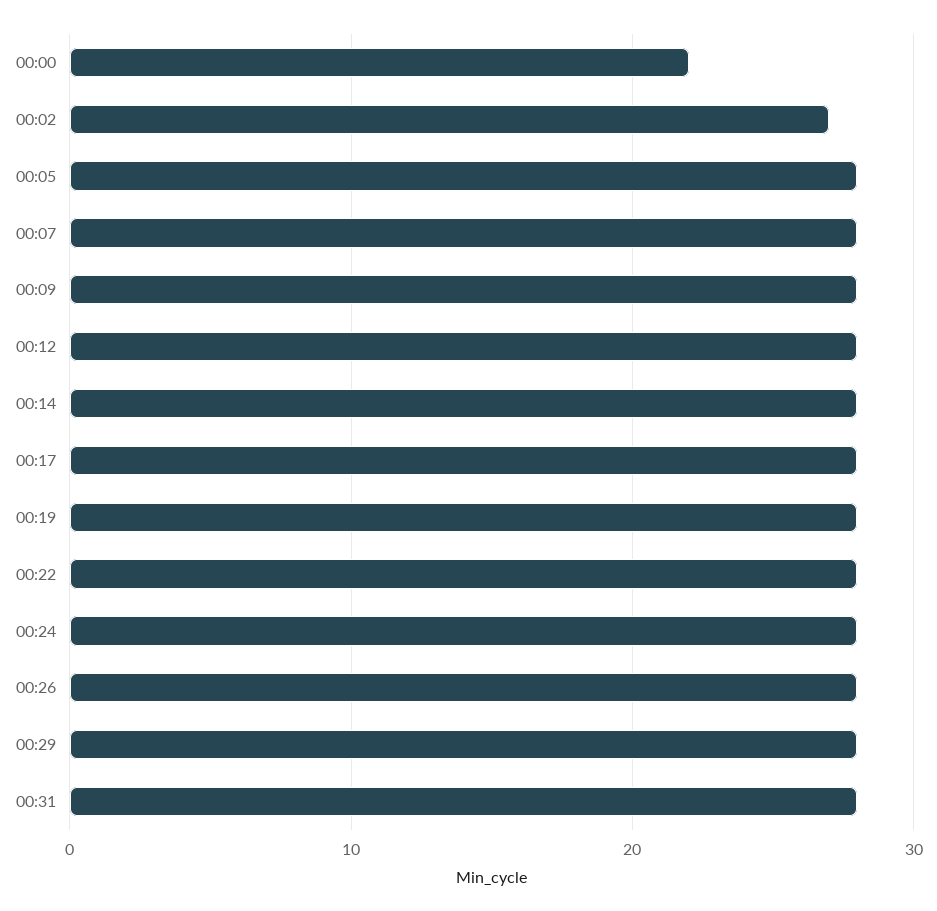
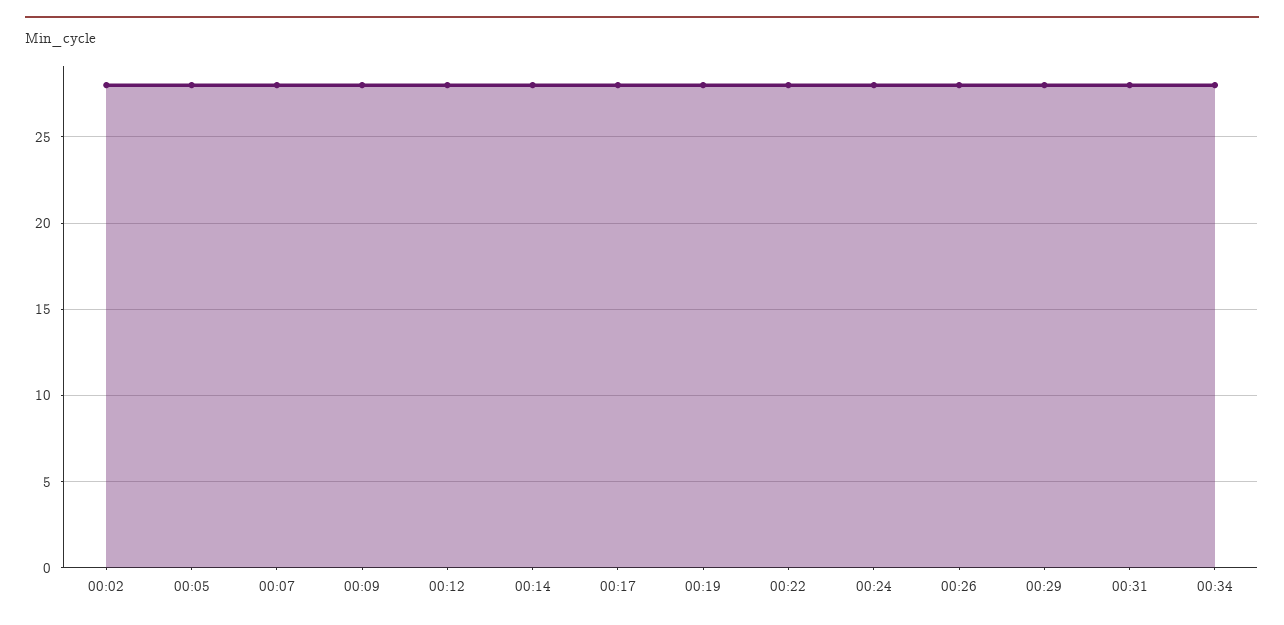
00:00: 22 -> none
00:02: 27 -> 28
00:34: none -> 28

